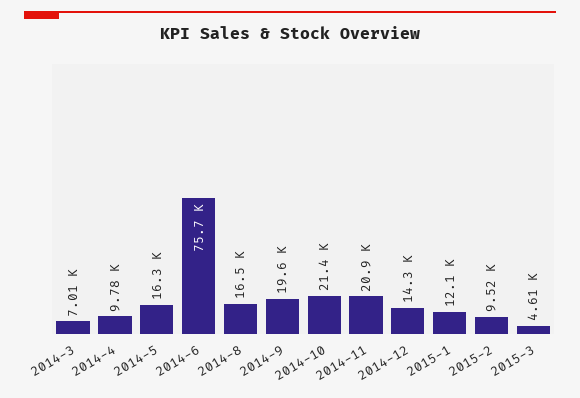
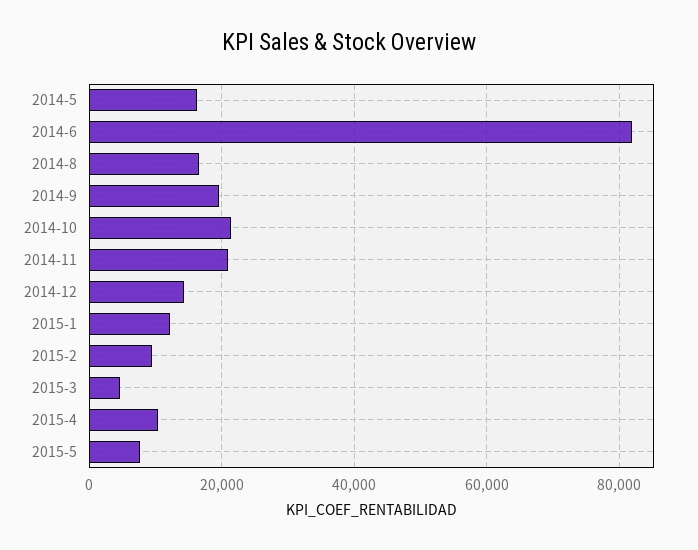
2014-3: 7010 -> none
2014-4: 9780 -> none
2014-6: 75700 -> 82000
2015-4: none -> 10000
2015-5: none -> 8000

